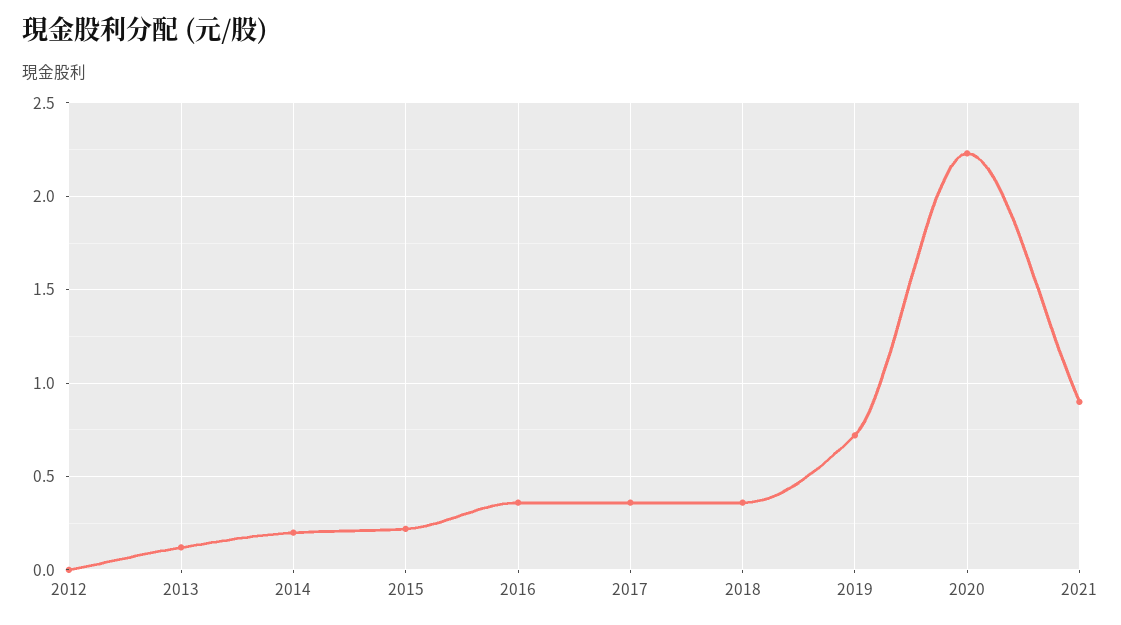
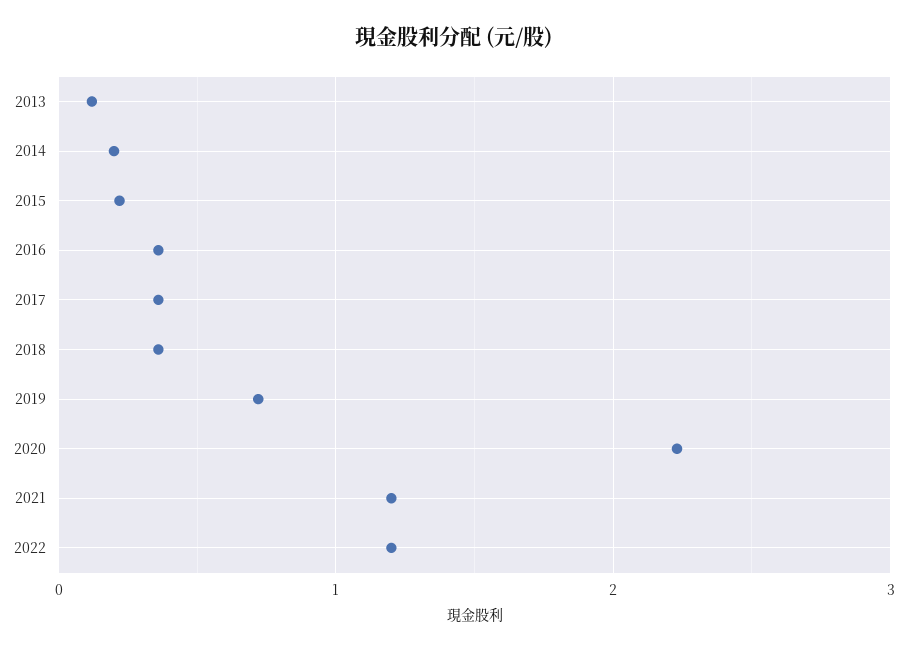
2012: 0 -> none
2021: 0.9 -> 1.2
2022: none -> 1.2

